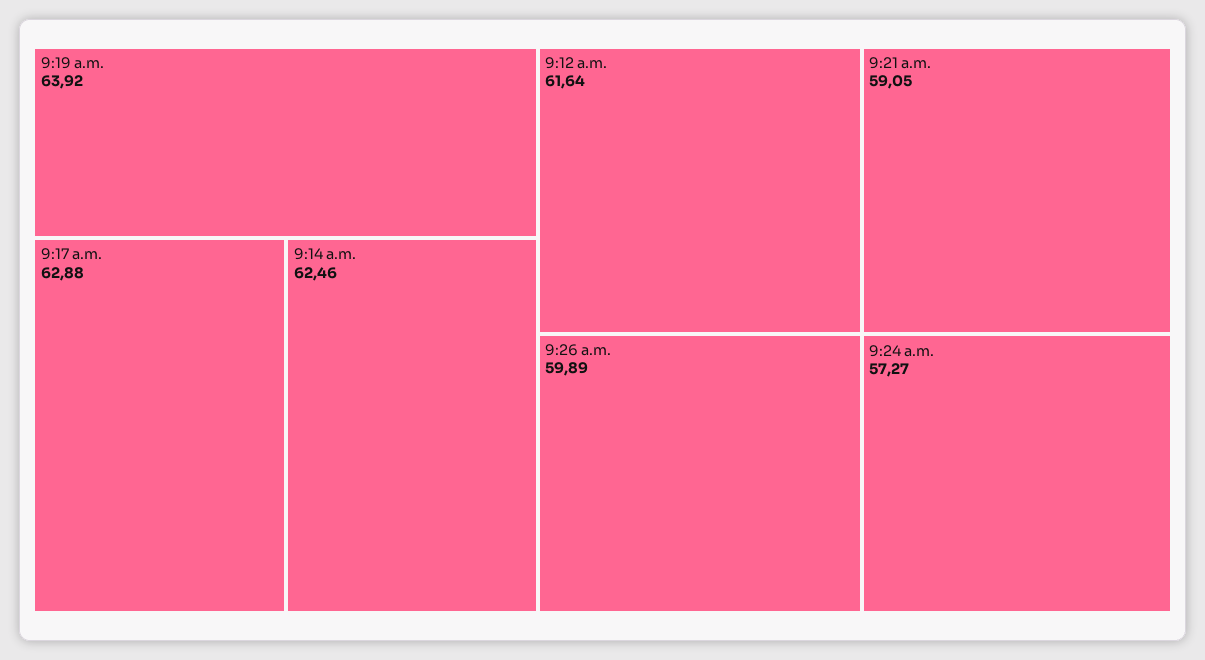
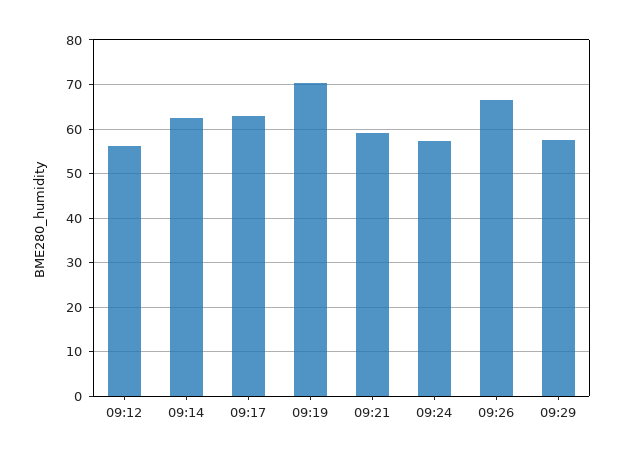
9:19 a.m.: 63.92 -> 70
9:12 a.m.: 61.64 -> 56
9:26 a.m.: 59.89 -> 66
09:29: none -> 58

